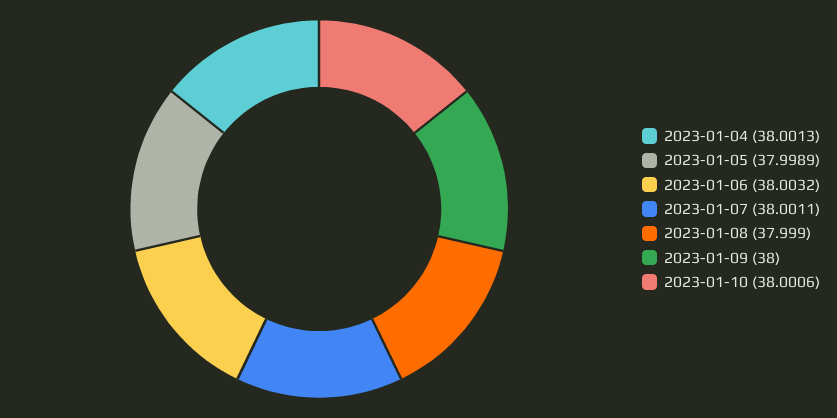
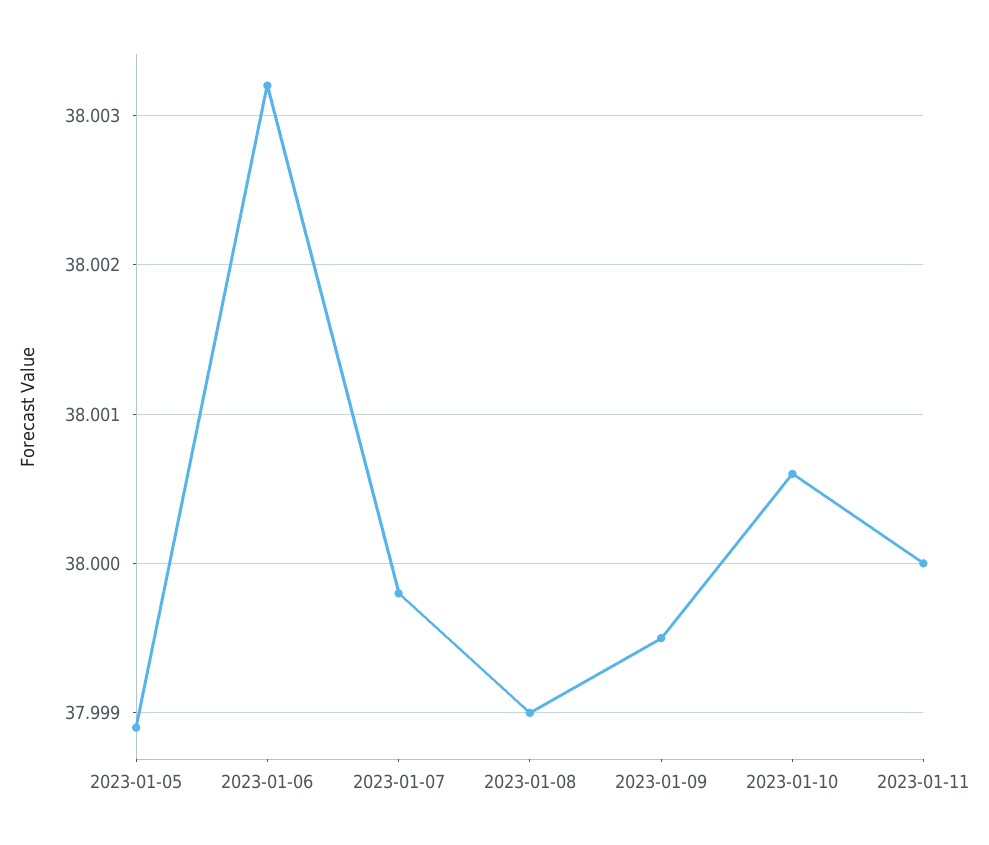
2023-01-04: 38.0013 -> none
2023-01-07: 38.0011 -> 37.9998
2023-01-09: 38 -> 37.9995
2023-01-11: none -> 38

